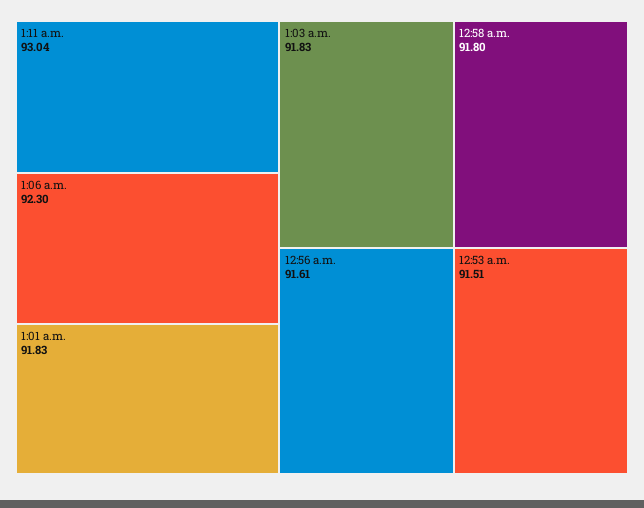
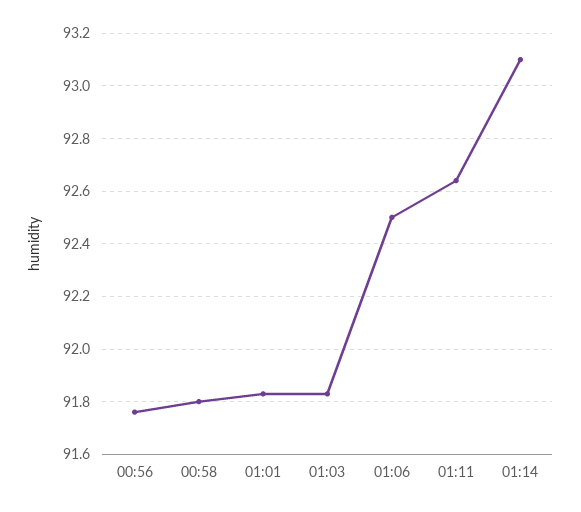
1:11 a.m.: 93.04 -> 92.65
1:06 a.m.: 92.3 -> 92.5
12:56 a.m.: 91.61 -> 91.75
12:53 a.m.: 91.51 -> none
01:14: none -> 93.1

